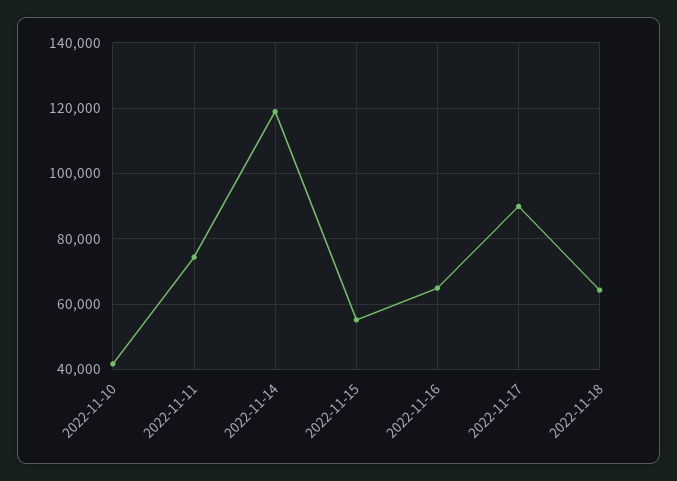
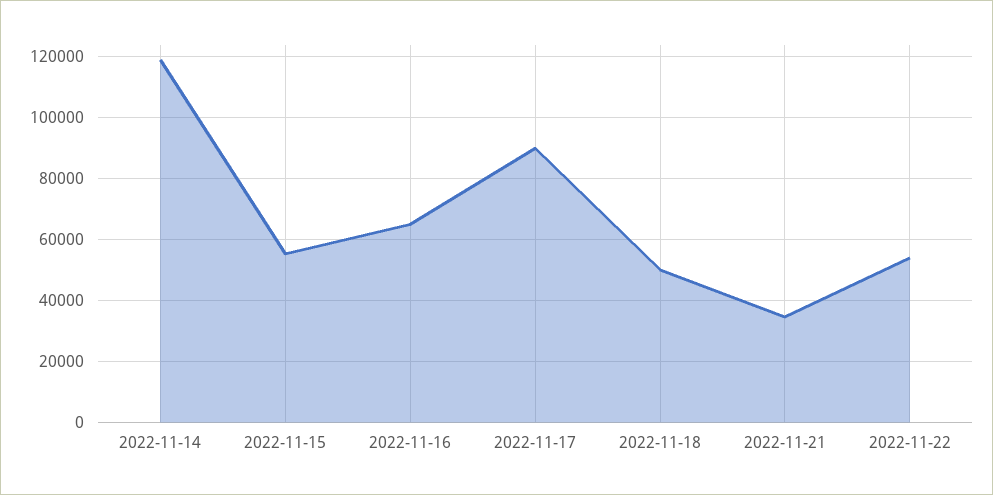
2022-11-10: 42000 -> none
2022-11-11: 74000 -> none
2022-11-18: 64000 -> 50000
2022-11-21: none -> 34000
2022-11-22: none -> 54000

